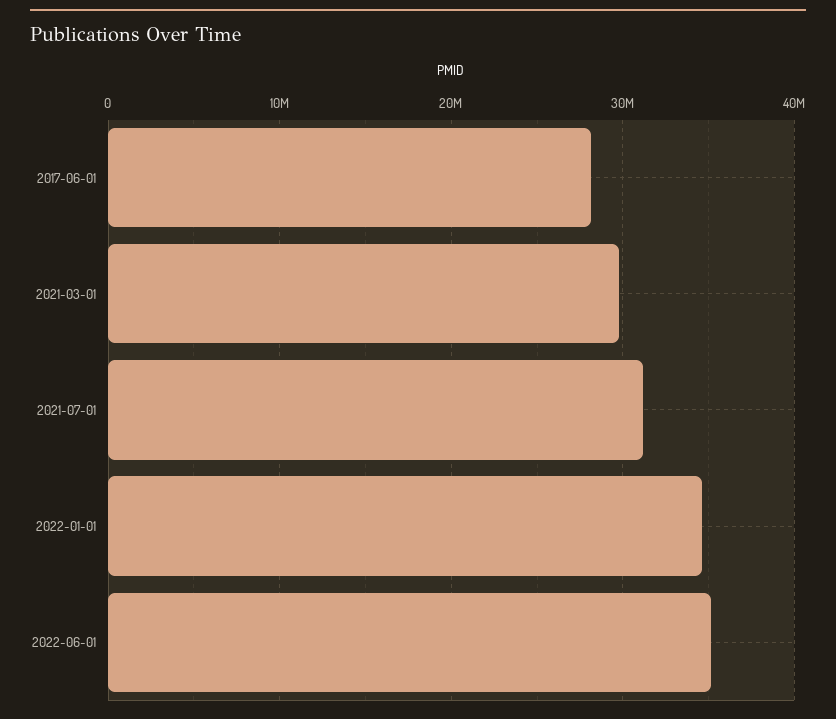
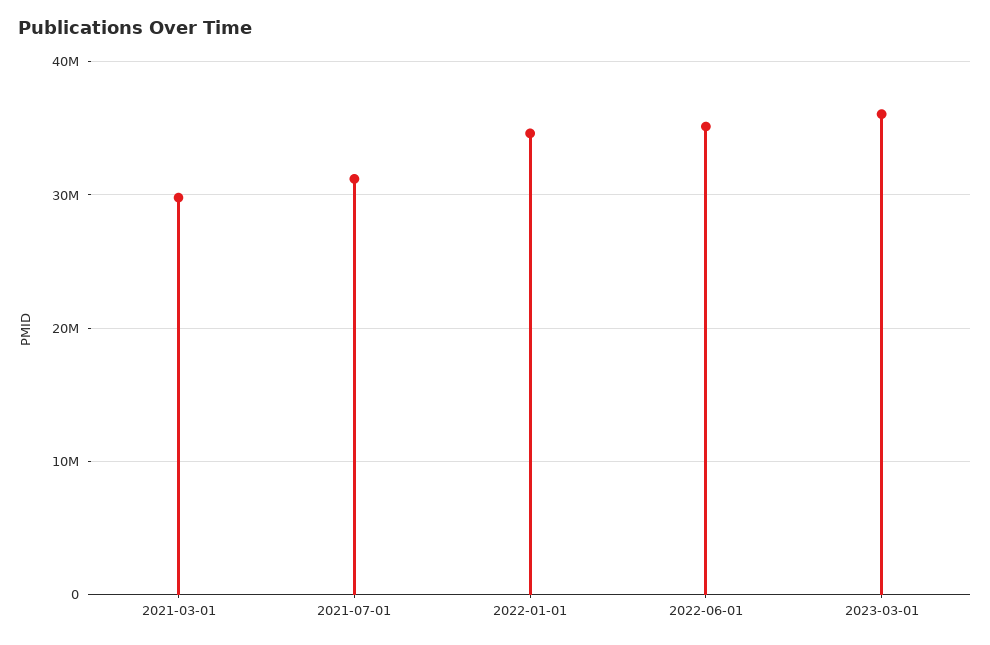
2017-06-01: 28000000 -> none
2023-03-01: none -> 36000000

